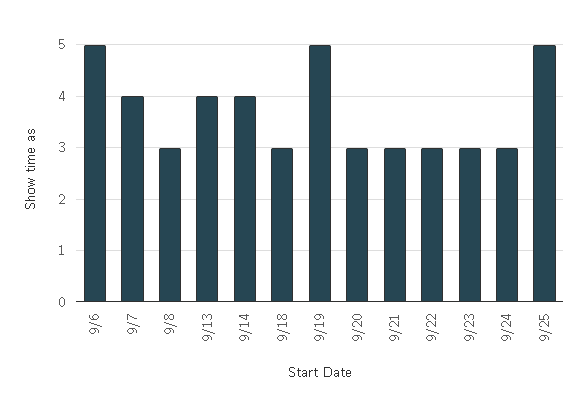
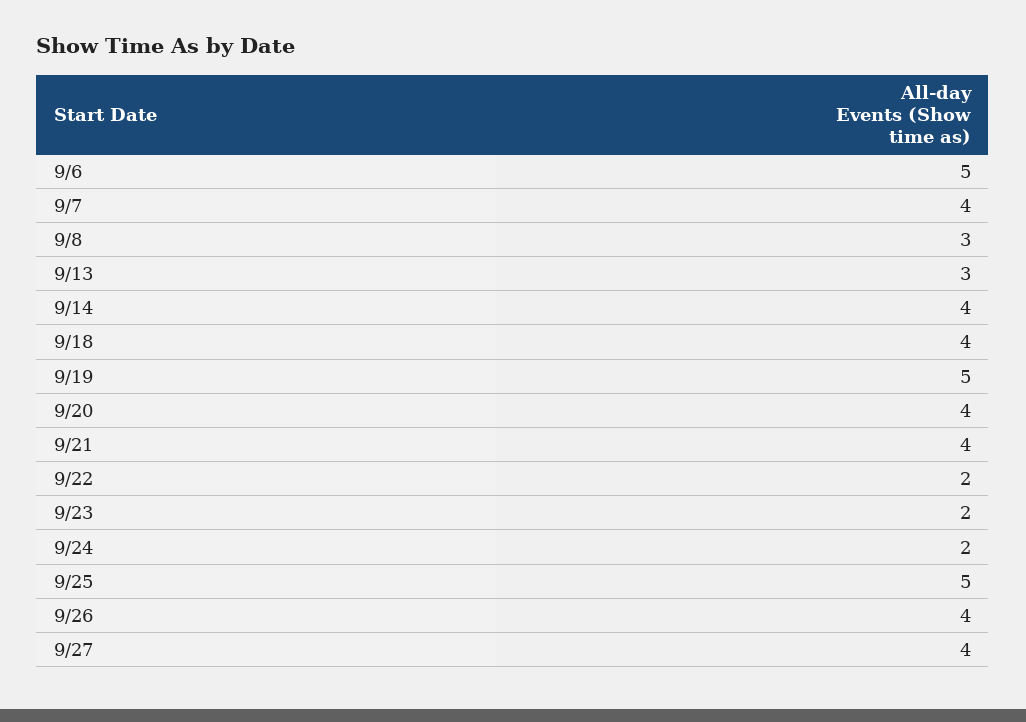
9/13: 4 -> 3
9/18: 3 -> 4
9/20: 3 -> 4
9/21: 3 -> 4
9/22: 3 -> 2
9/23: 3 -> 2
9/24: 3 -> 2
9/26: none -> 4
9/27: none -> 4

